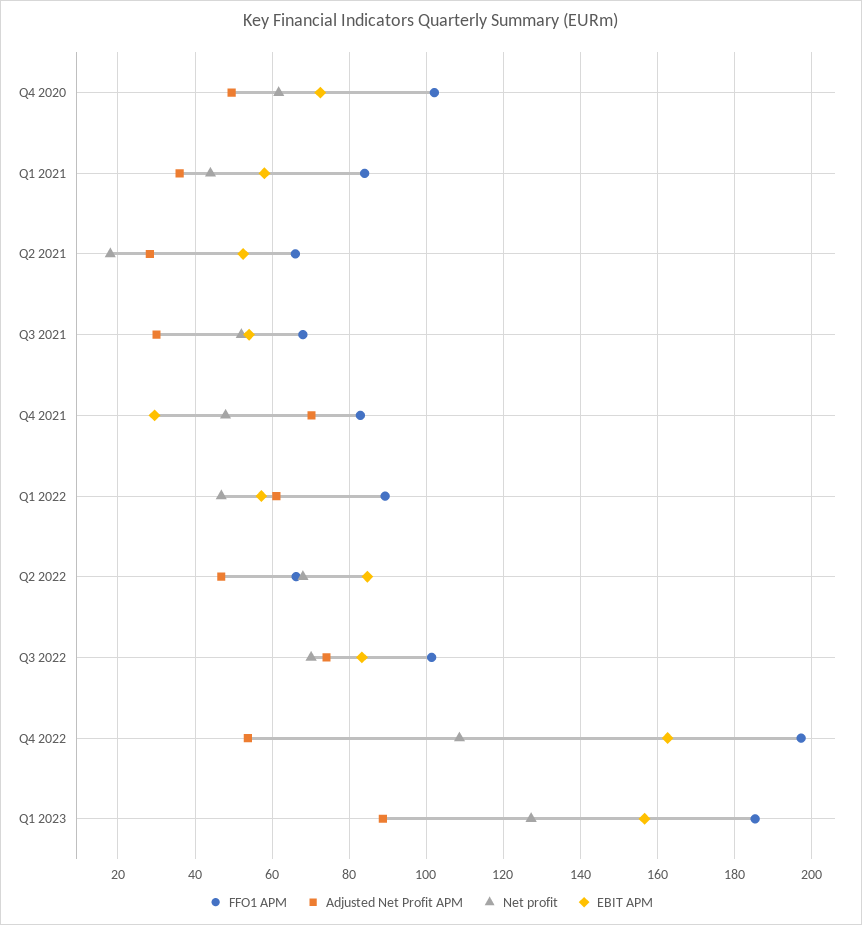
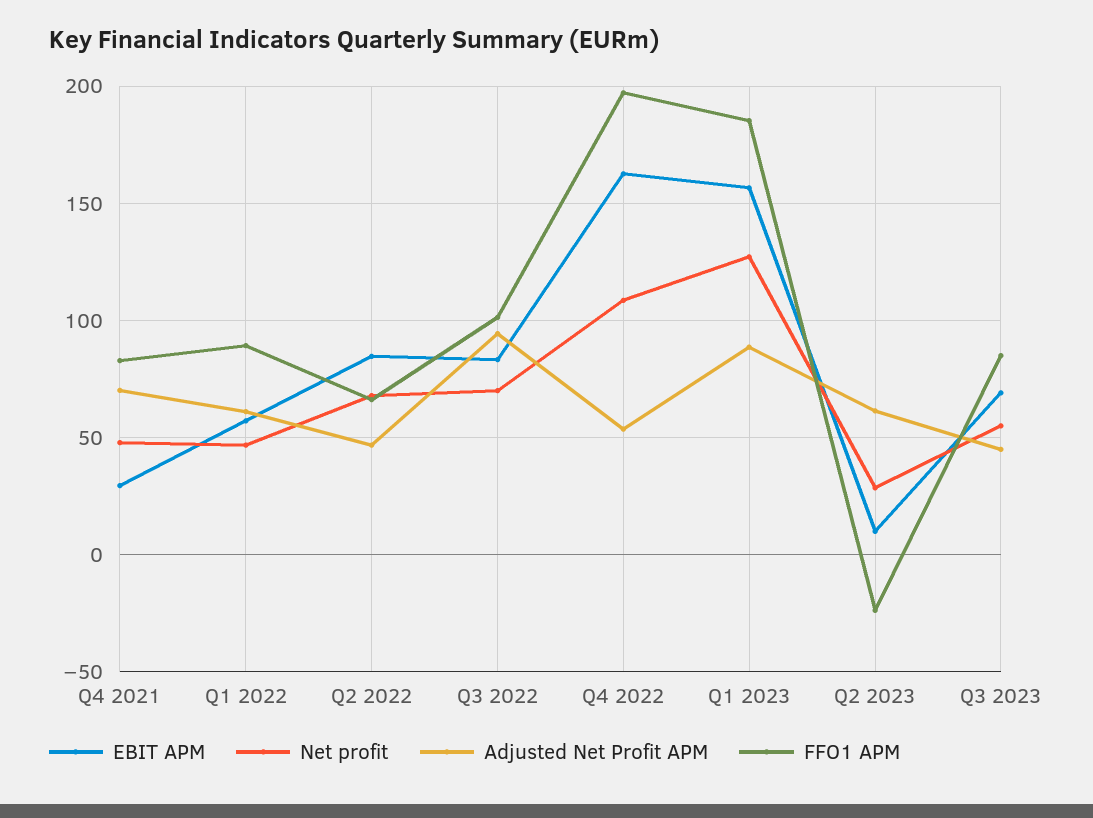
FFO1 APM, Q4 2020: 102 -> none
Adjusted Net Profit APM, Q4 2020: 50 -> none
Net profit, Q4 2020: 62 -> none
EBIT APM, Q4 2020: 72 -> none
FFO1 APM, Q1 2021: 84 -> none
Adjusted Net Profit APM, Q1 2021: 36 -> none
Net profit, Q1 2021: 44 -> none
EBIT APM, Q1 2021: 58 -> none
FFO1 APM, Q2 2021: 66 -> none
Adjusted Net Profit APM, Q2 2021: 28 -> none
Net profit, Q2 2021: 18 -> none
EBIT APM, Q2 2021: 52 -> none
FFO1 APM, Q3 2021: 68 -> none
Adjusted Net Profit APM, Q3 2021: 30 -> none
Net profit, Q3 2021: 52 -> none
EBIT APM, Q3 2021: 54 -> none
Adjusted Net Profit APM, Q3 2022: 74 -> 95
EBIT APM, Q2 2023: none -> 10
Net profit, Q2 2023: none -> 30
Adjusted Net Profit APM, Q2 2023: none -> 60
FFO1 APM, Q2 2023: none -> -25
EBIT APM, Q3 2023: none -> 70
Net profit, Q3 2023: none -> 55
Adjusted Net Profit APM, Q3 2023: none -> 45
FFO1 APM, Q3 2023: none -> 85

